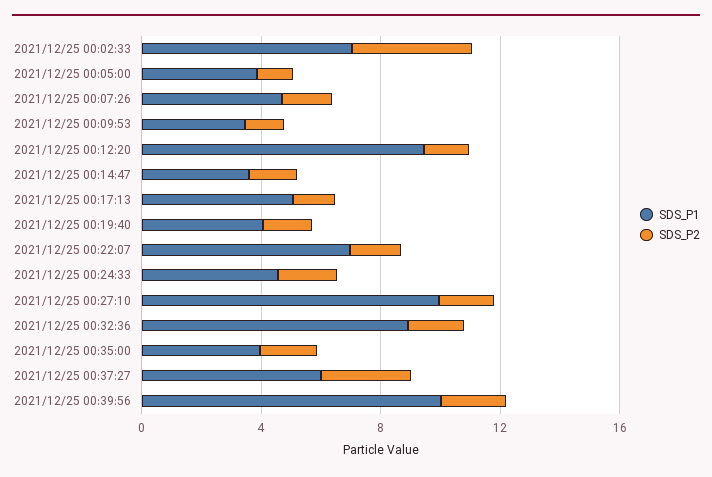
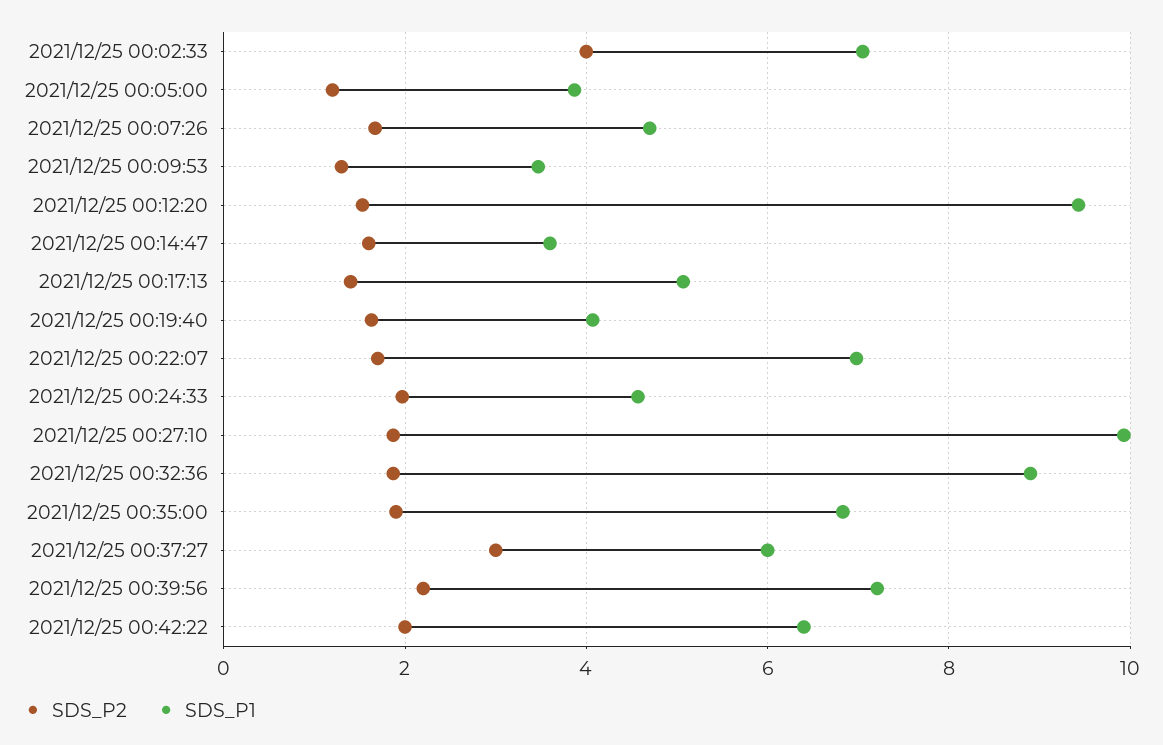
SDS_P1, 2021/12/25 00:35:00: 4 -> 6.8
SDS_P1, 2021/12/25 00:39:56: 10 -> 7.2
SDS_P2, 2021/12/25 00:42:22: none -> 2
SDS_P1, 2021/12/25 00:42:22: none -> 6.4

